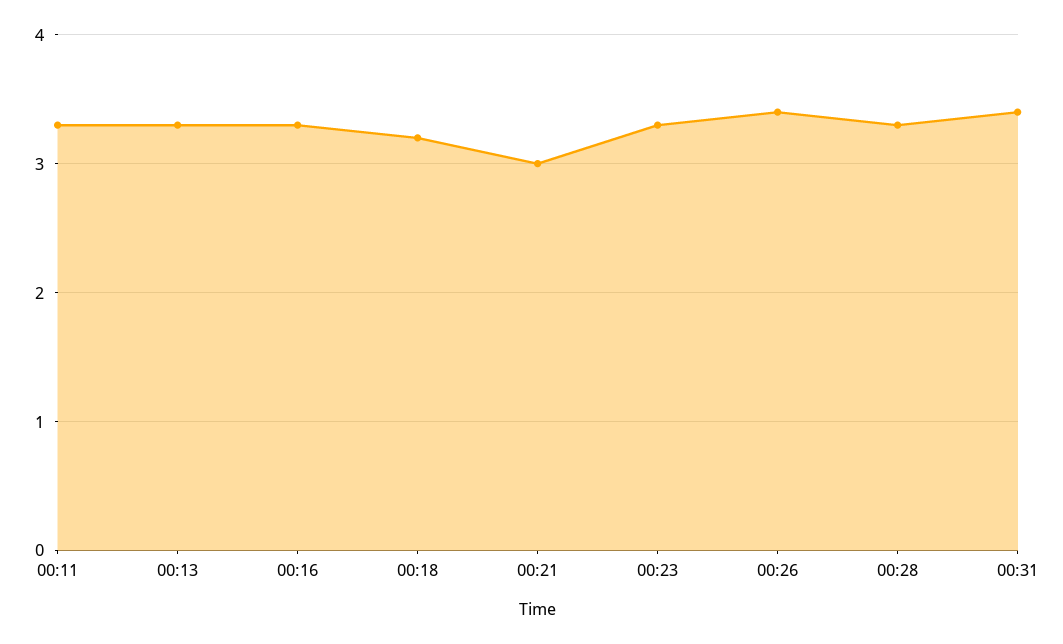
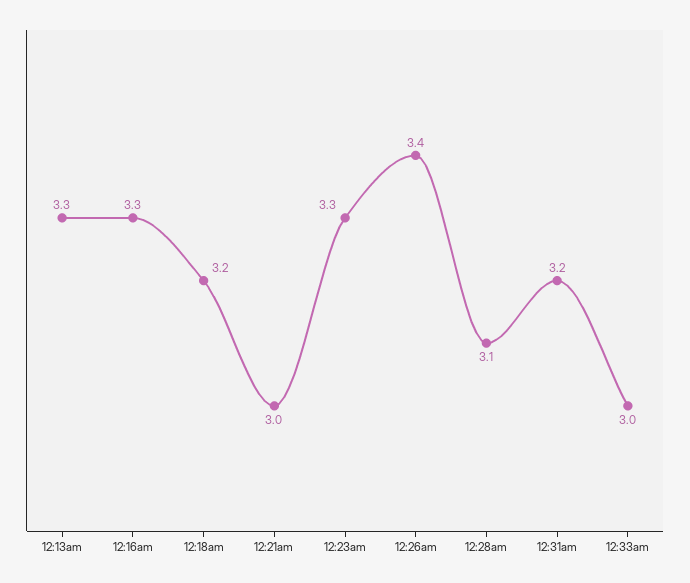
00:11: 3.3 -> none
00:28: 3.3 -> 3.1
00:31: 3.4 -> 3.2
12:33am: none -> 3

